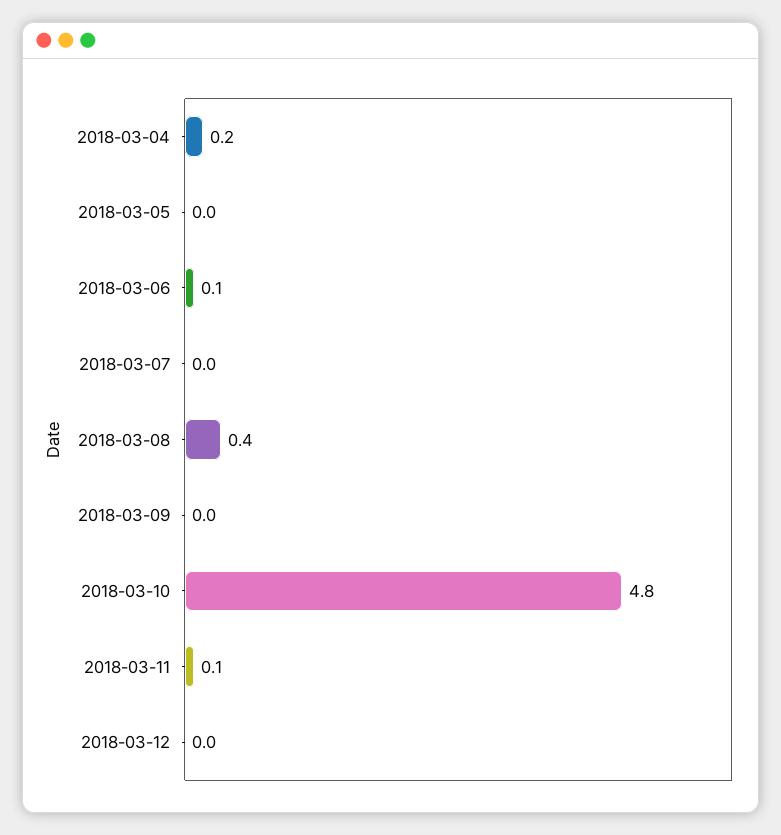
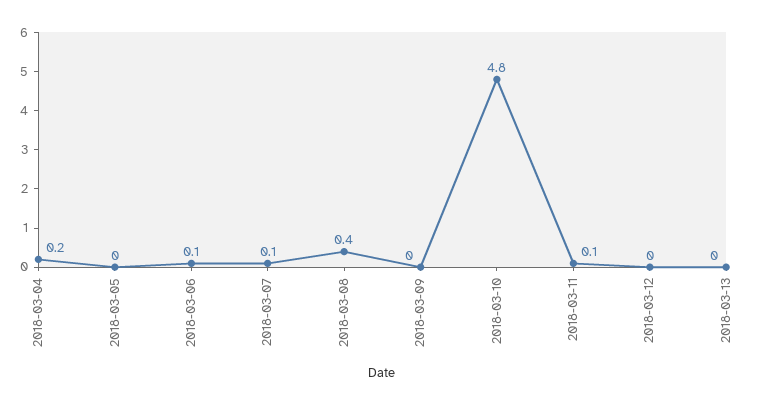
2018-03-07: 0 -> 0.1
2018-03-13: none -> 0

